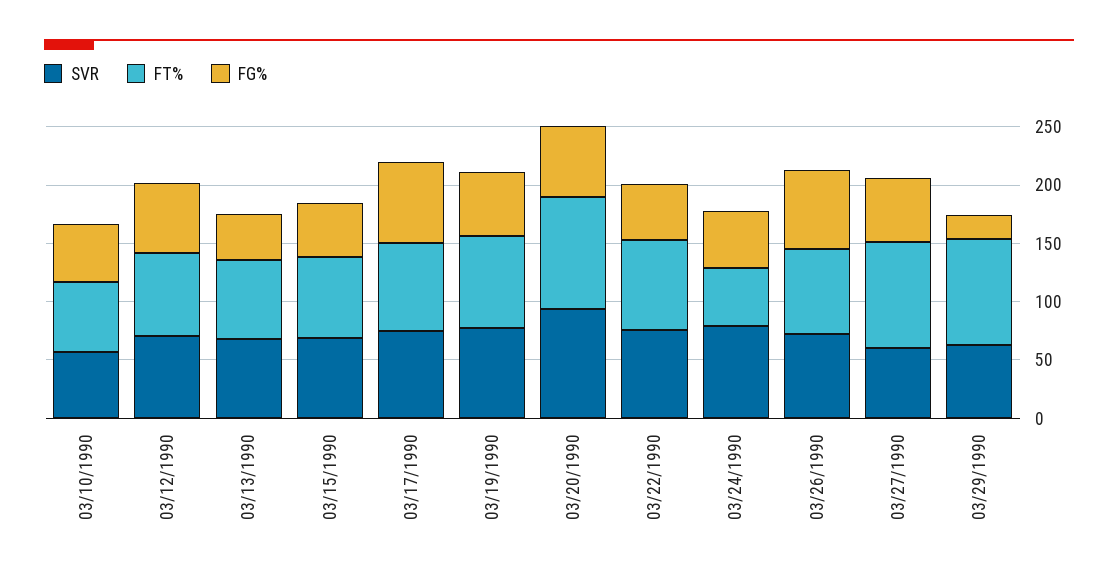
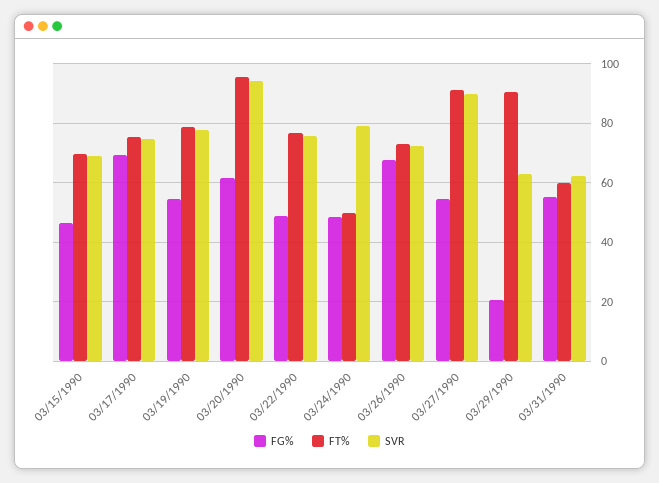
SVR, 03/10/1990: 60 -> none
FT%, 03/10/1990: 60 -> none
FG%, 03/10/1990: 50 -> none
SVR, 03/12/1990: 70 -> none
FT%, 03/12/1990: 70 -> none
FG%, 03/12/1990: 60 -> none
SVR, 03/13/1990: 70 -> none
FT%, 03/13/1990: 70 -> none
FG%, 03/13/1990: 40 -> none
SVR, 03/27/1990: 60 -> 90
FG%, 03/31/1990: none -> 55
FT%, 03/31/1990: none -> 60
SVR, 03/31/1990: none -> 62.5

